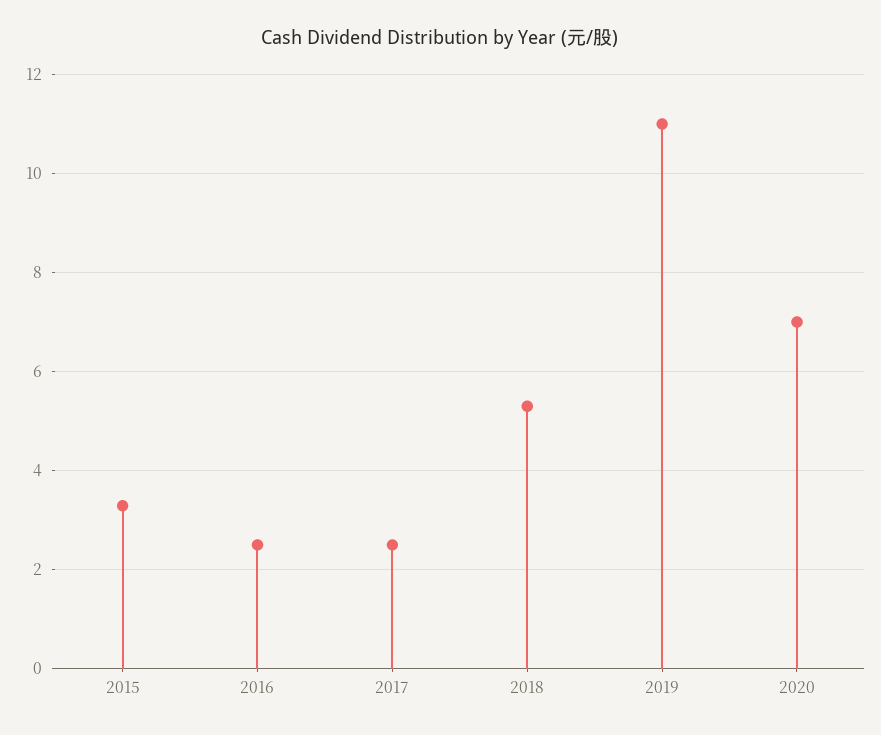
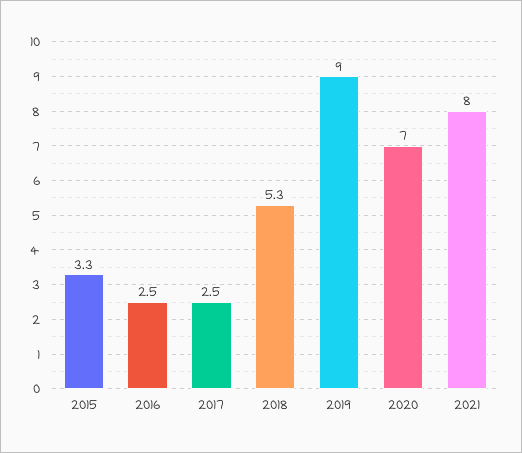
2019: 11 -> 9
2021: none -> 8

